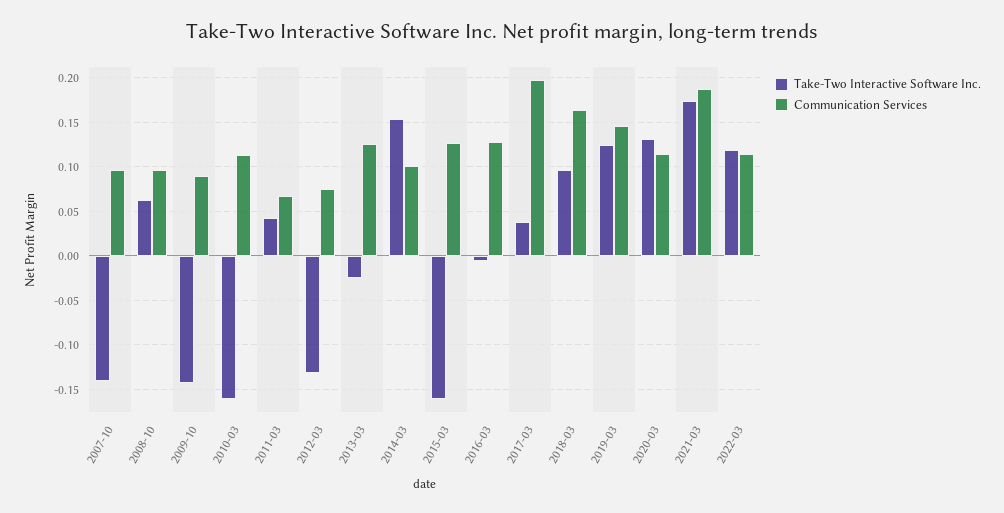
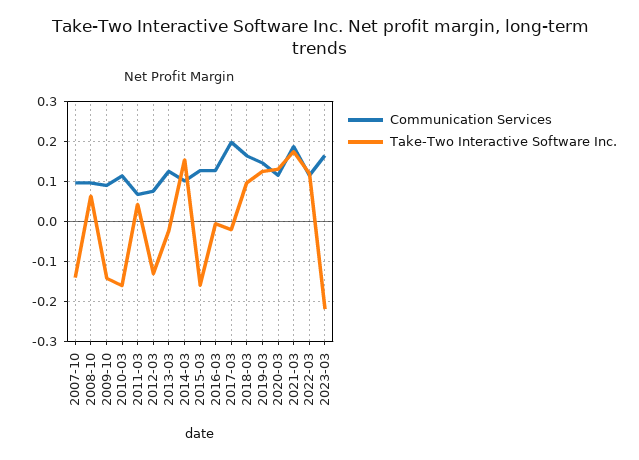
Take-Two Interactive Software Inc., 2017-03: 0.04 -> -0.02
Communication Services, 2023-03: none -> 0.16
Take-Two Interactive Software Inc., 2023-03: none -> -0.22

